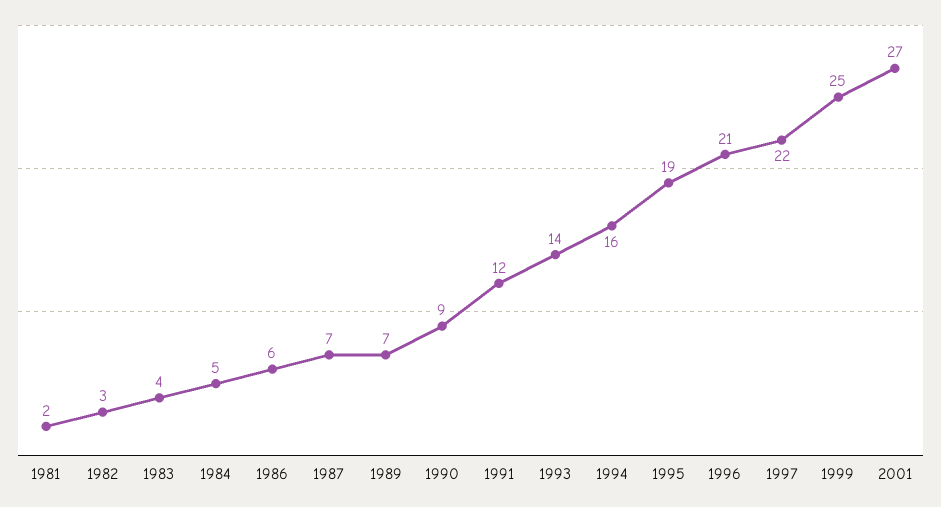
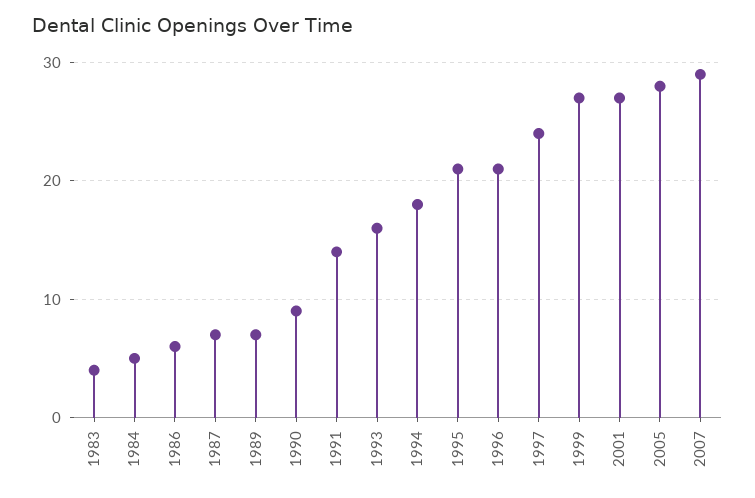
1981: 2 -> none
1982: 3 -> none
1991: 12 -> 14
1993: 14 -> 16
1994: 16 -> 18
1995: 19 -> 21
1997: 22 -> 24
1999: 25 -> 27
2005: none -> 28
2007: none -> 29

